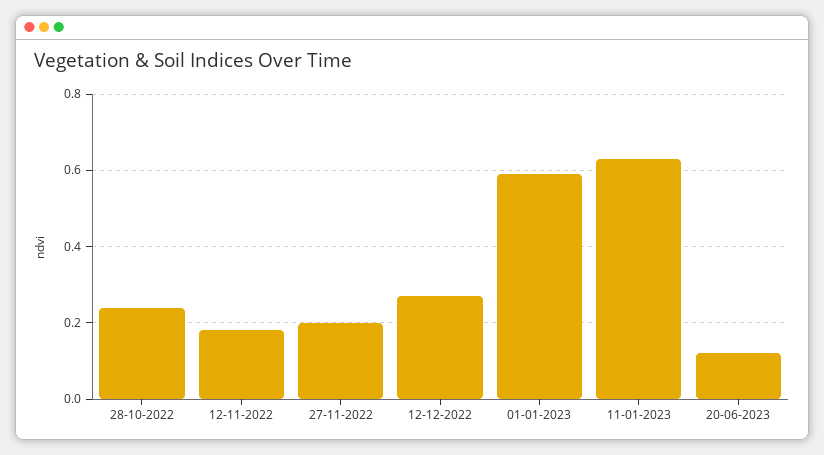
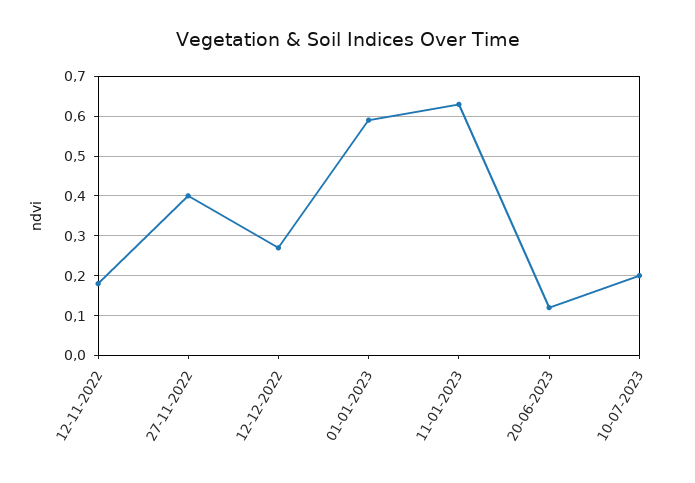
28-10-2022: 0.25 -> none
27-11-2022: 0.2 -> 0.4
10-07-2023: none -> 0.2

